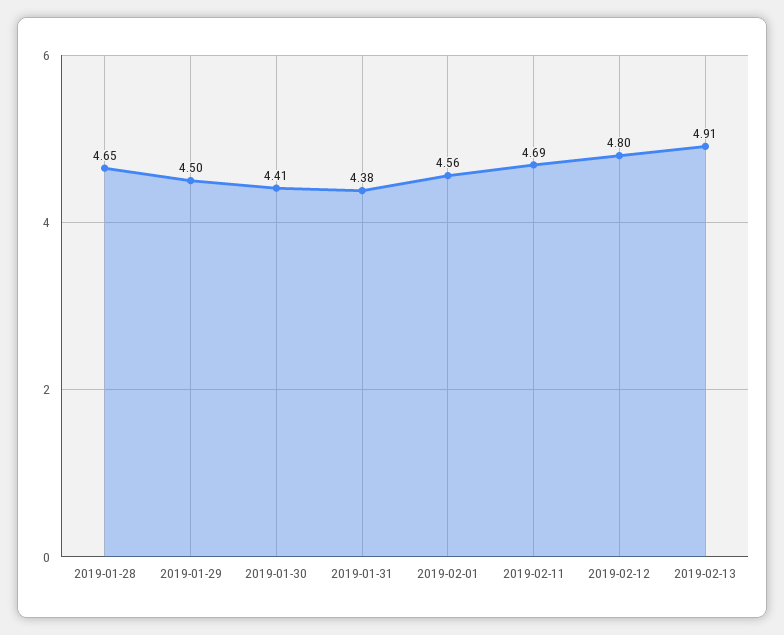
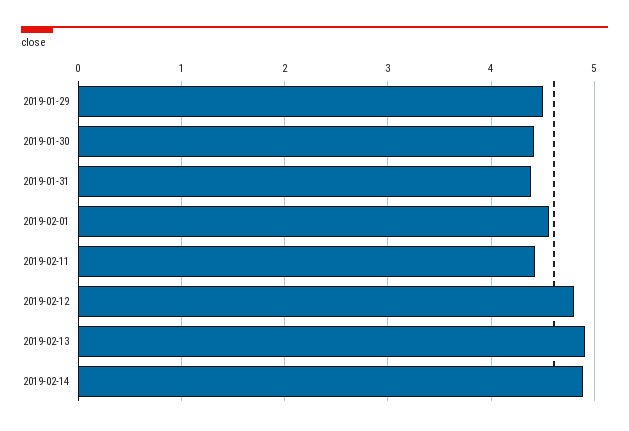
2019-01-28: 4.65 -> none
2019-02-11: 4.69 -> 4.4
2019-02-14: none -> 4.9

